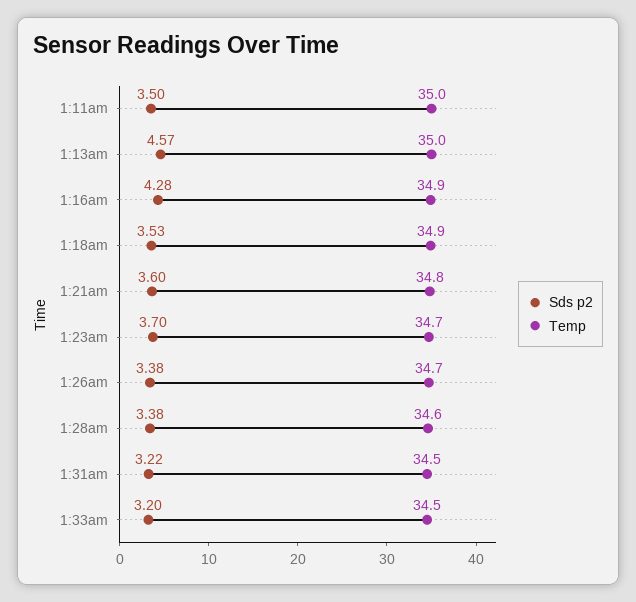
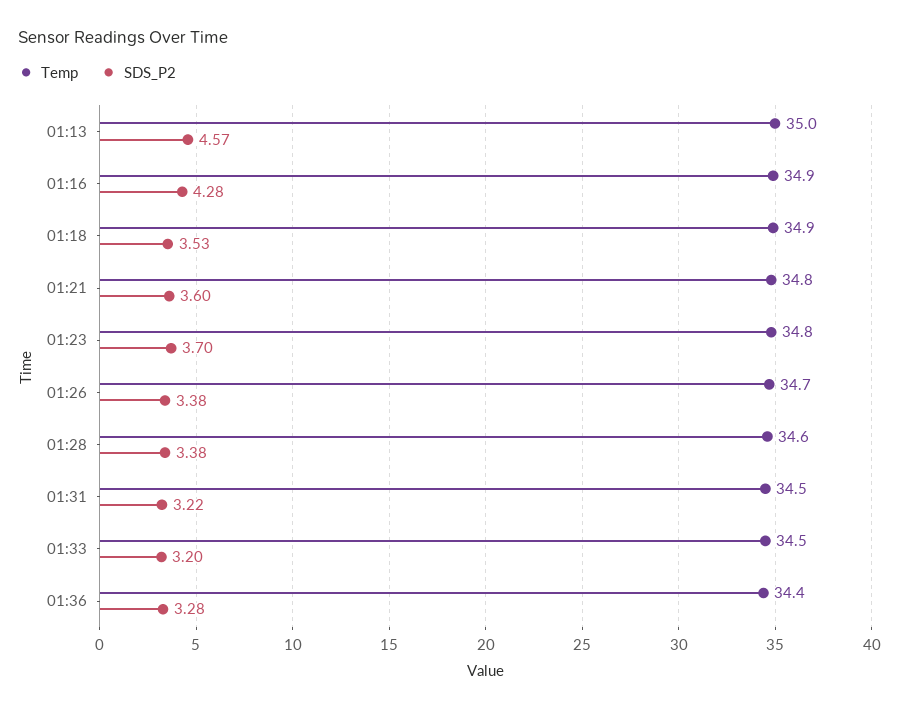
Sds p2, 1:11am: 3.5 -> none
Temp, 1:11am: 35 -> none
Temp, 1:23am: 34.7 -> 34.8
Temp, 01:36: none -> 34.4
Sds p2, 01:36: none -> 3.28

